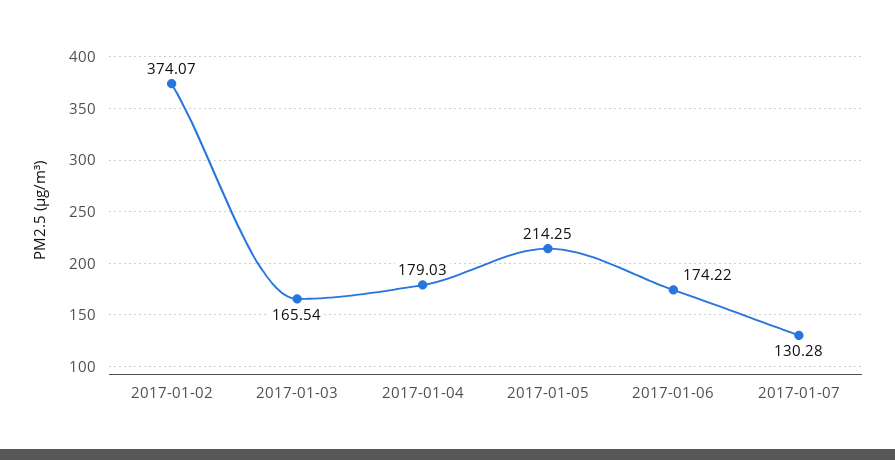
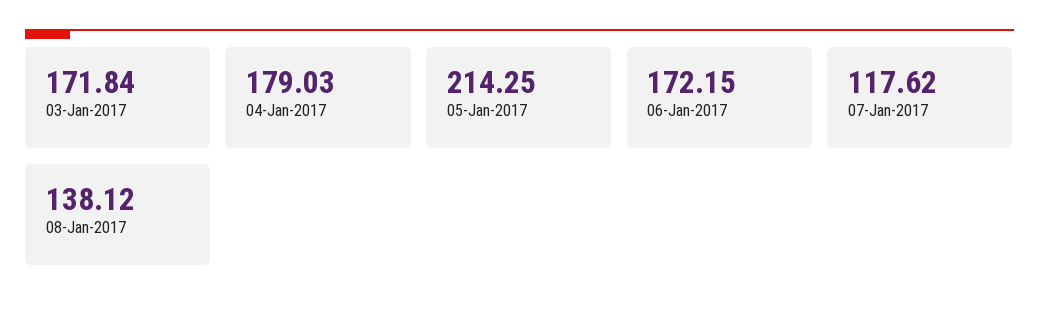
2017-01-02: 374.07 -> none
2017-01-03: 165.54 -> 171.84
2017-01-06: 174.22 -> 172.15
2017-01-07: 130.28 -> 117.62
08-Jan-2017: none -> 138.12

